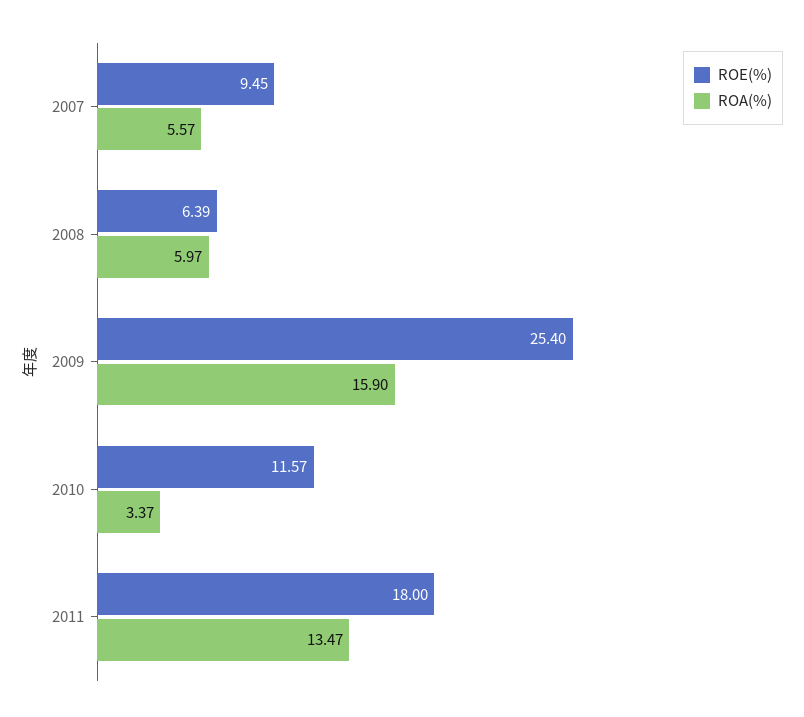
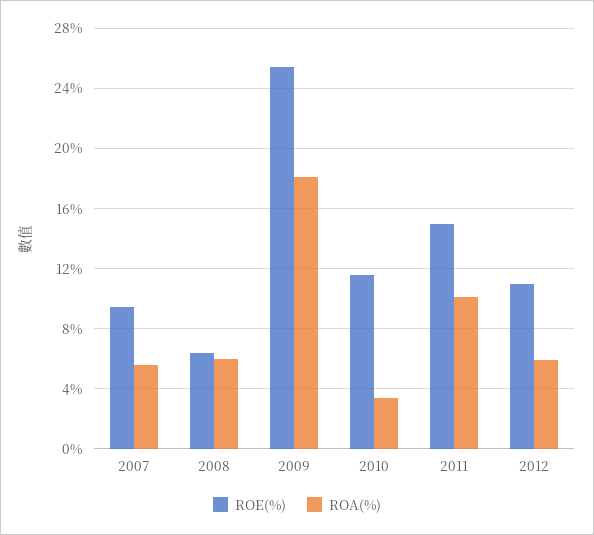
ROA(%), 2009: 15.9 -> 18
ROE(%), 2011: 18 -> 15
ROA(%), 2011: 13.47 -> 10
ROE(%), 2012: none -> 11
ROA(%), 2012: none -> 6

